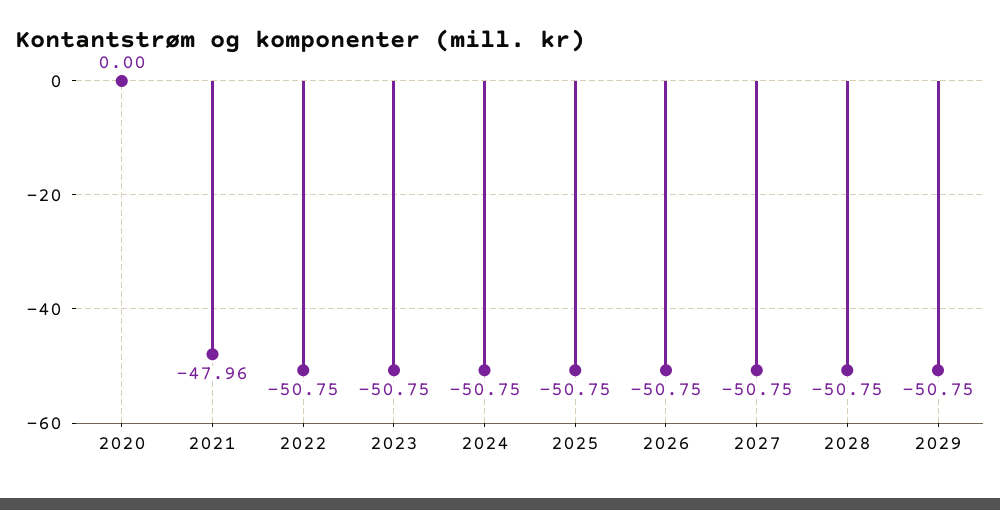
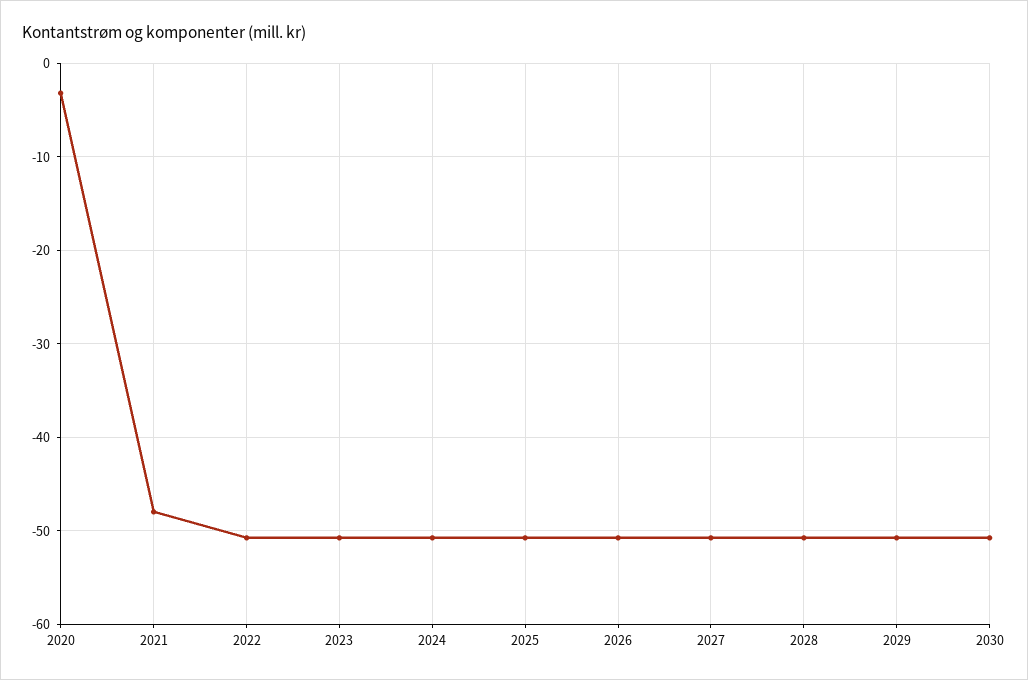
2020: 0 -> -3
2030: none -> -51

